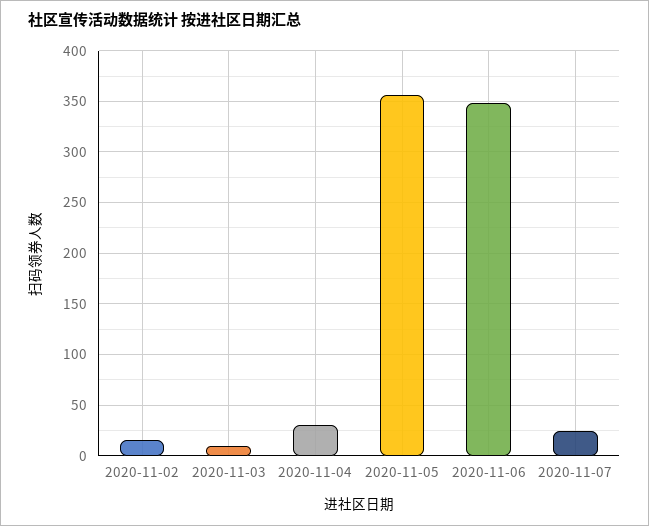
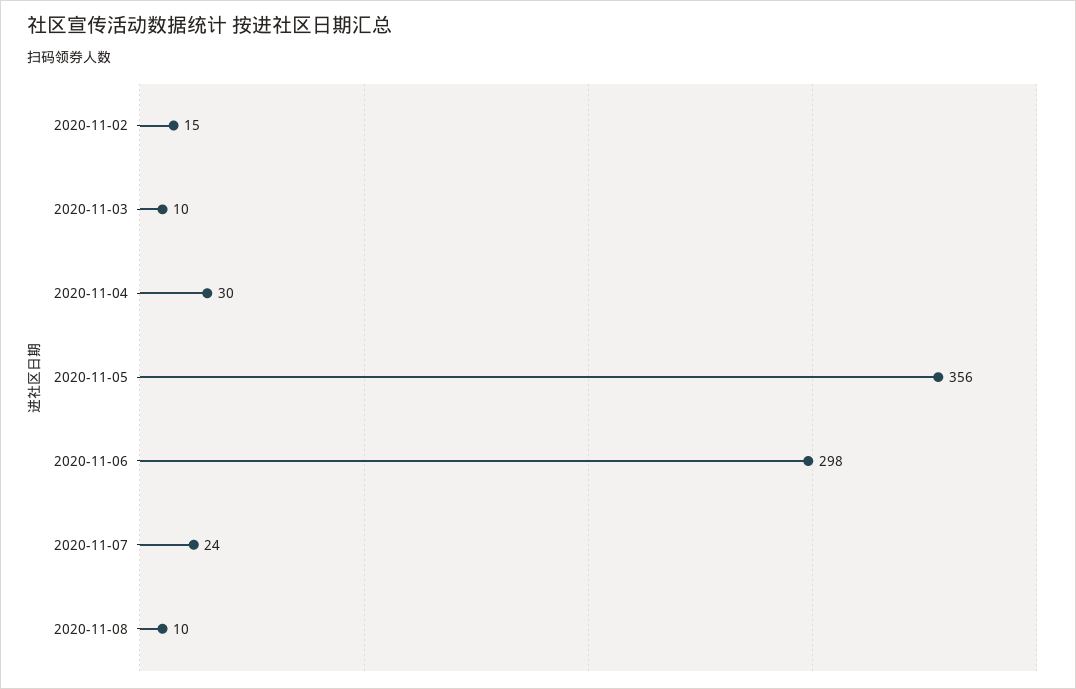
2020-11-06: 350 -> 298
2020-11-08: none -> 10

